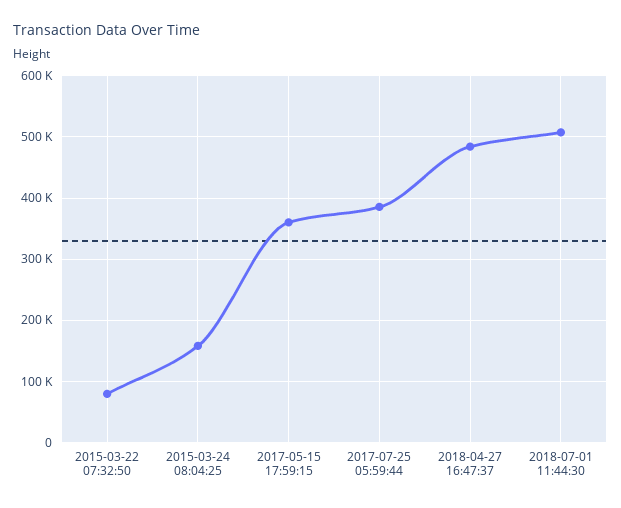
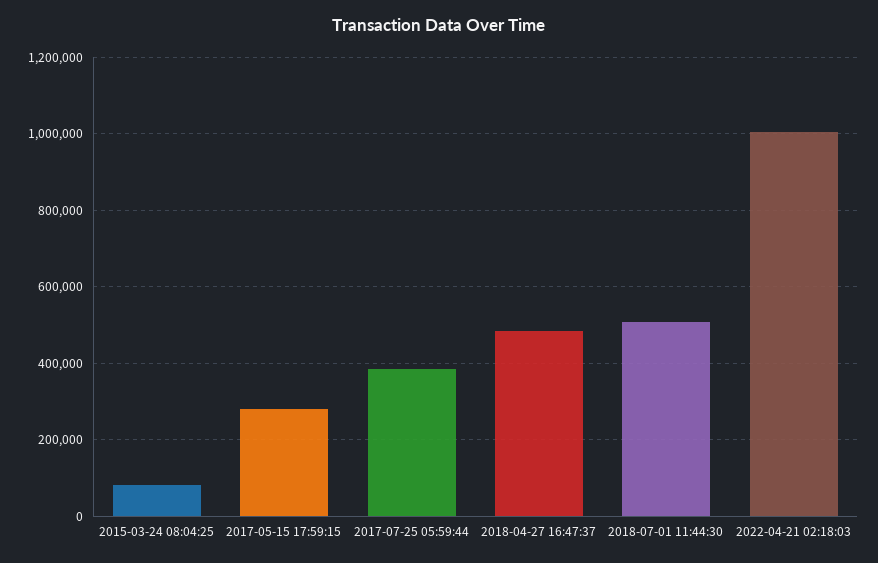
2015-03-22 07:32:50: 80000 -> none
2015-03-24 08:04:25: 160000 -> 80000
2017-05-15 17:59:15: 360000 -> 280000
2022-04-21 02:18:03: none -> 1000000

